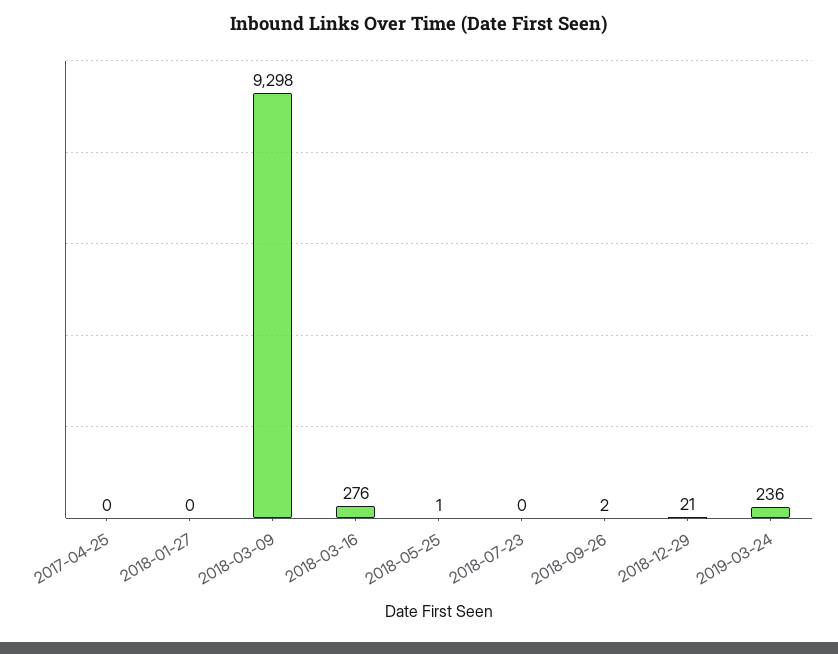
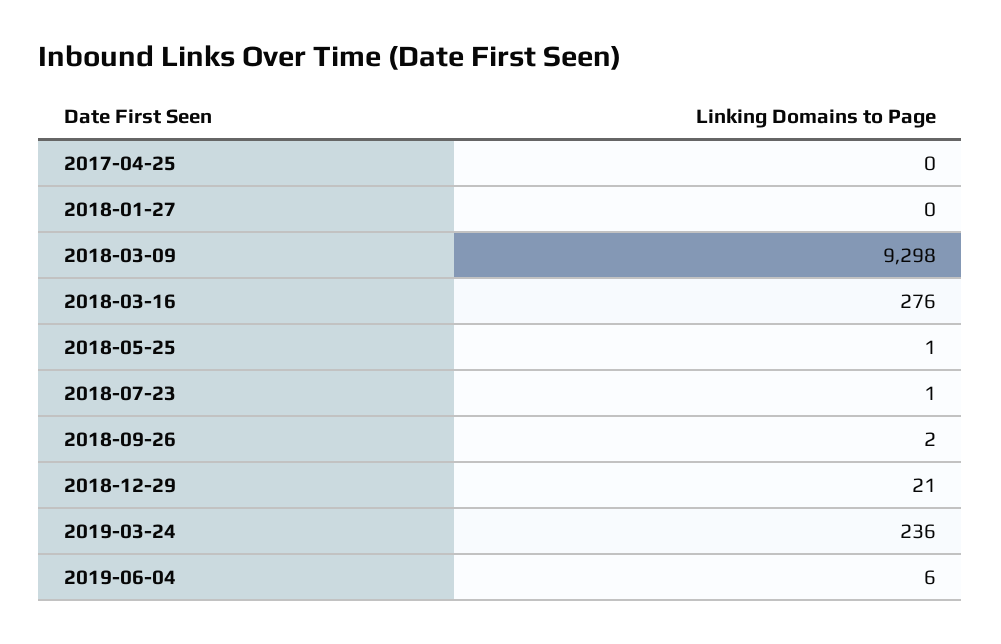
2018-07-23: 0 -> 1
2019-06-04: none -> 6

